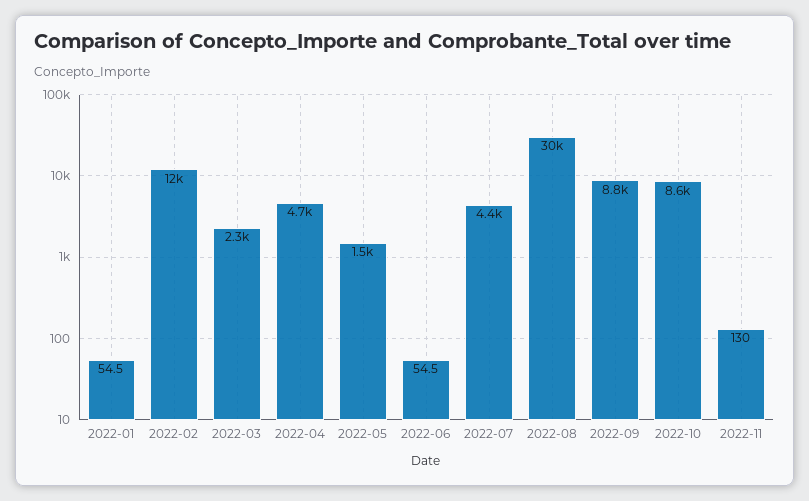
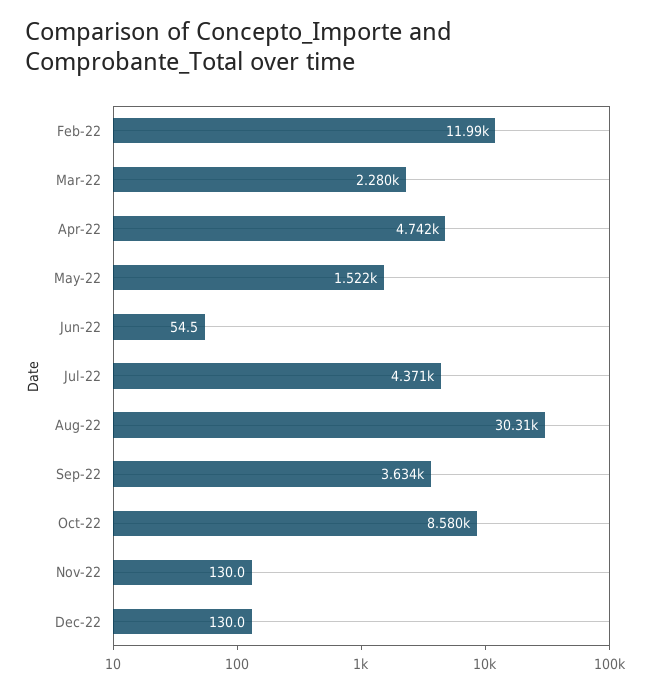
2022-01: 54.5 -> none
2022-09: 8800 -> 3634
Dec-22: none -> 130

